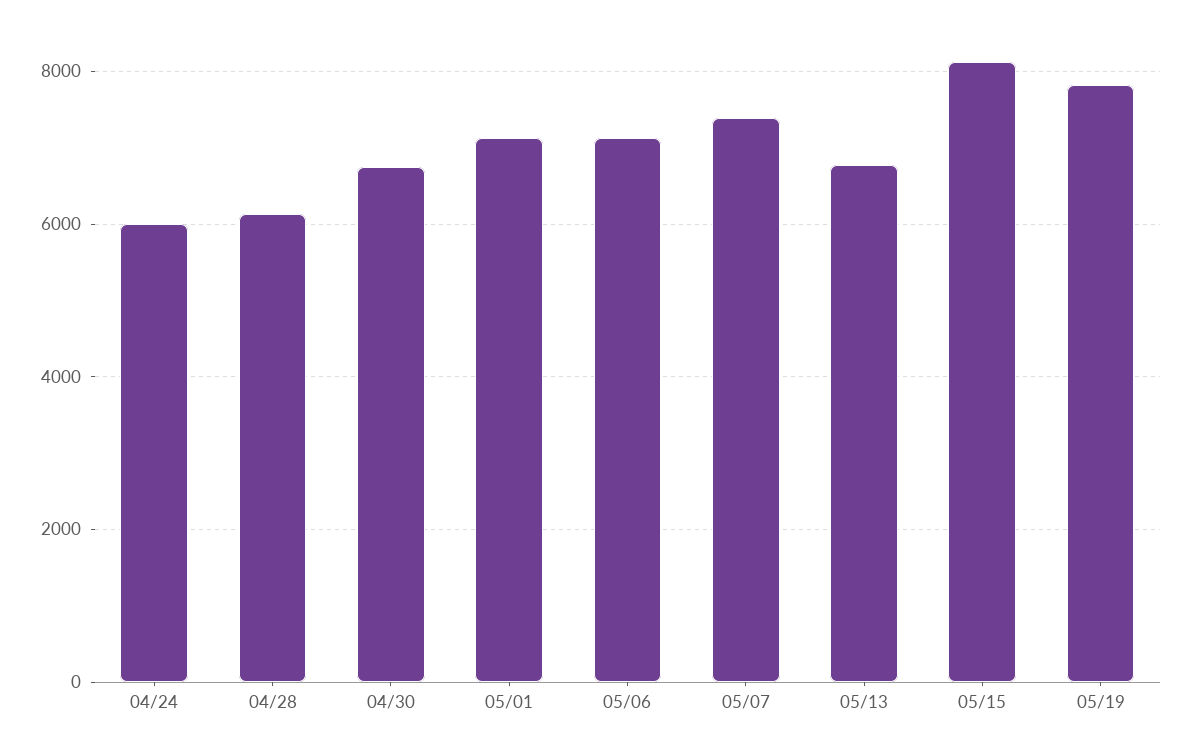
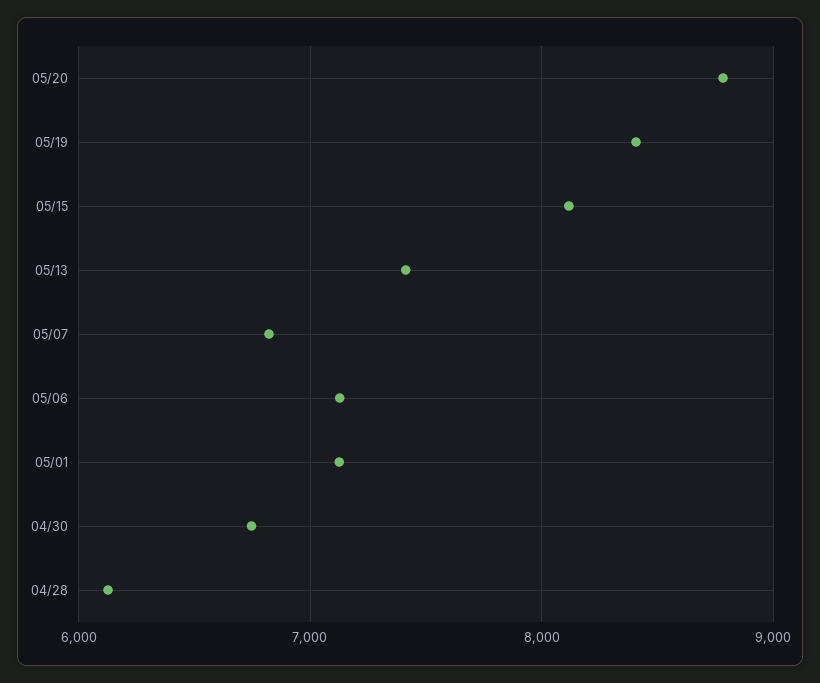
04/24: 6000 -> none
05/07: 7400 -> 6800
05/13: 6800 -> 7400
05/19: 7800 -> 8400
05/20: none -> 8800

